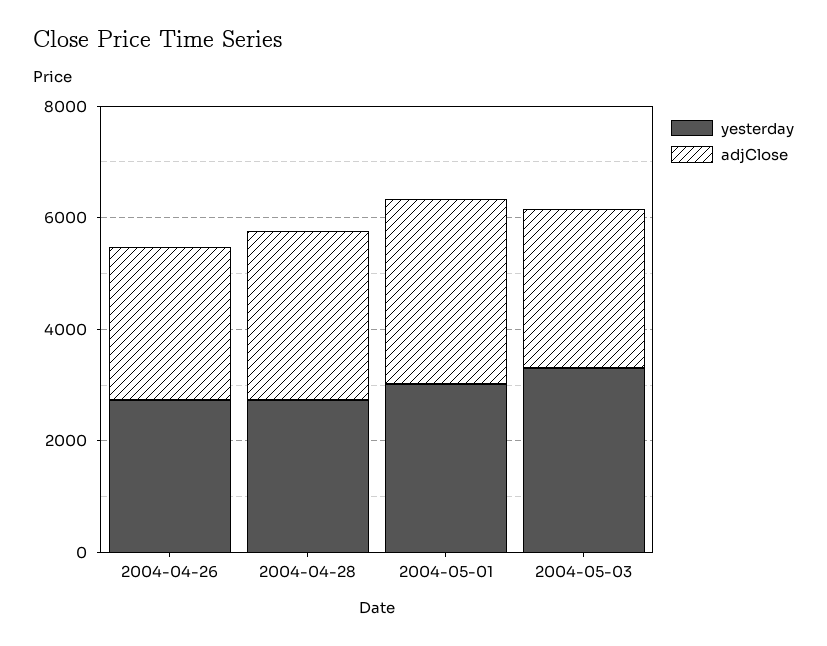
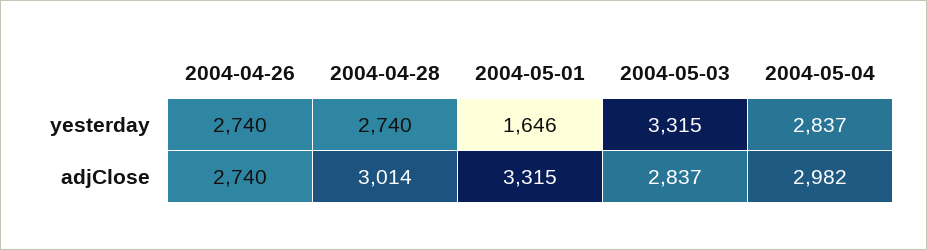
yesterday, 2004-05-01: 3000 -> 1646
yesterday, 2004-05-04: none -> 2837
adjClose, 2004-05-04: none -> 2982

